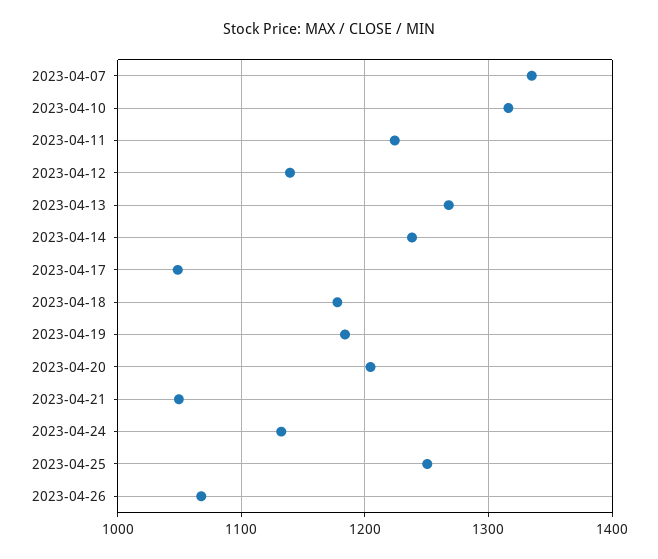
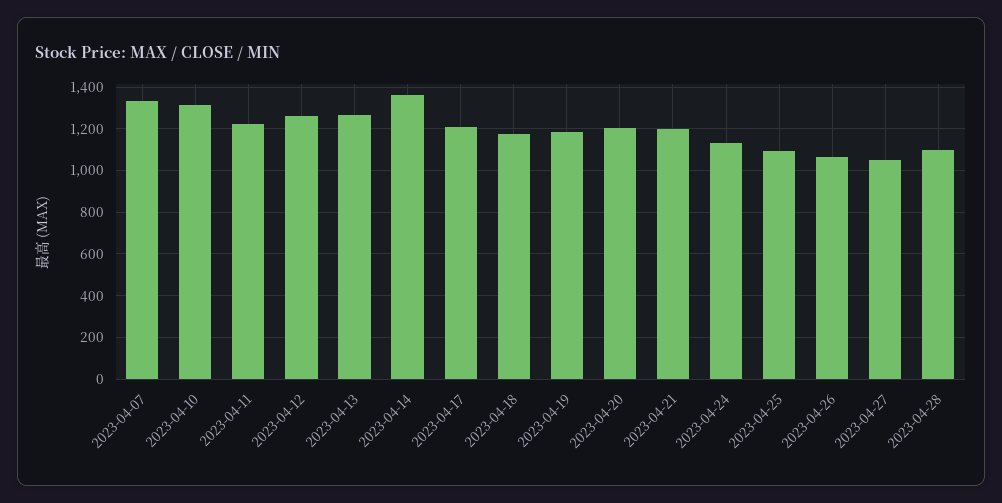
2023-04-12: 1140 -> 1250
2023-04-14: 1240 -> 1350
2023-04-17: 1050 -> 1200
2023-04-21: 1050 -> 1200
2023-04-25: 1250 -> 1100
2023-04-27: none -> 1050
2023-04-28: none -> 1100

